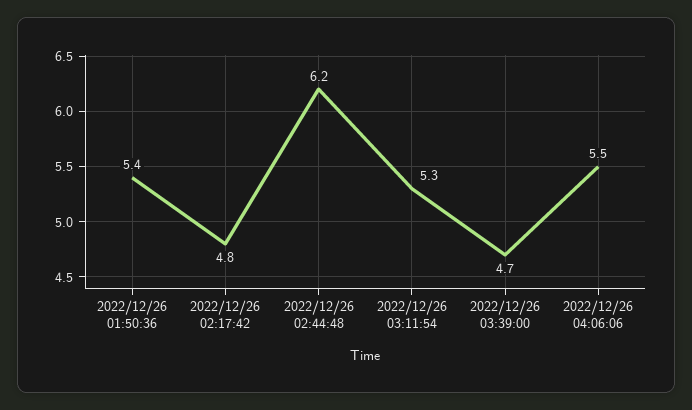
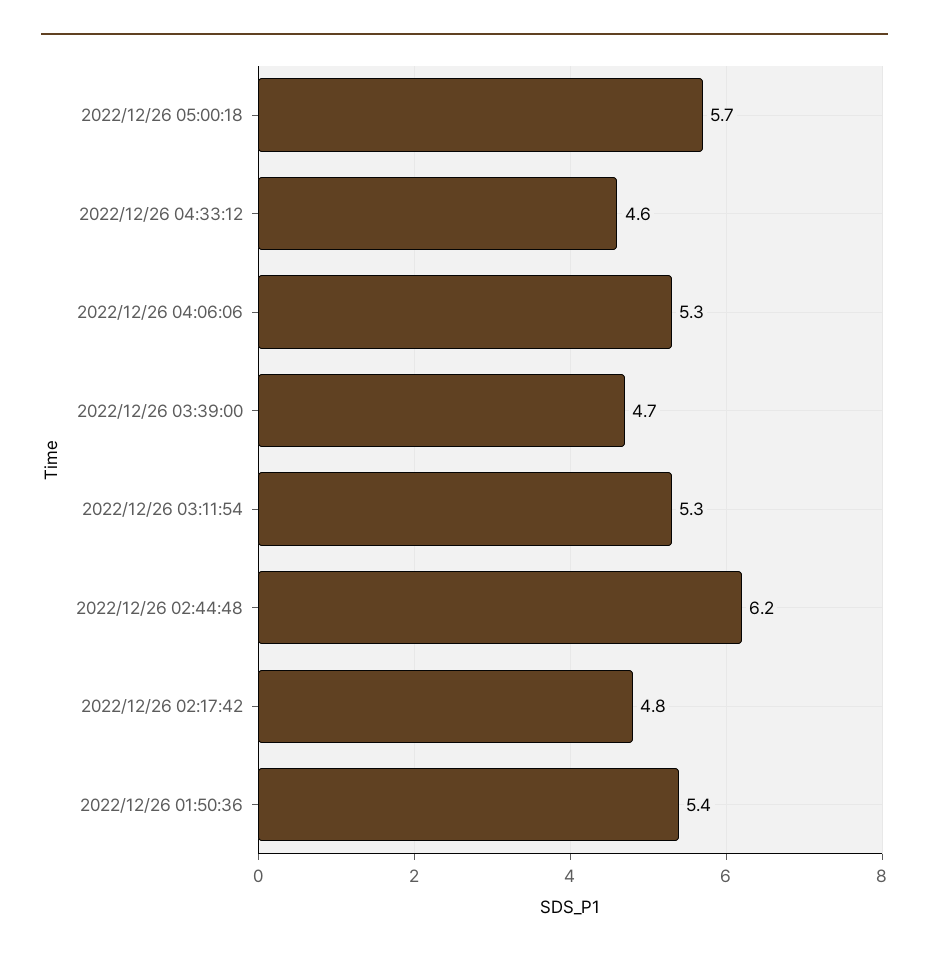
2022/12/26 04:06:06: 5.5 -> 5.3
2022/12/26 05:00:18: none -> 5.7
2022/12/26 04:33:12: none -> 4.6

